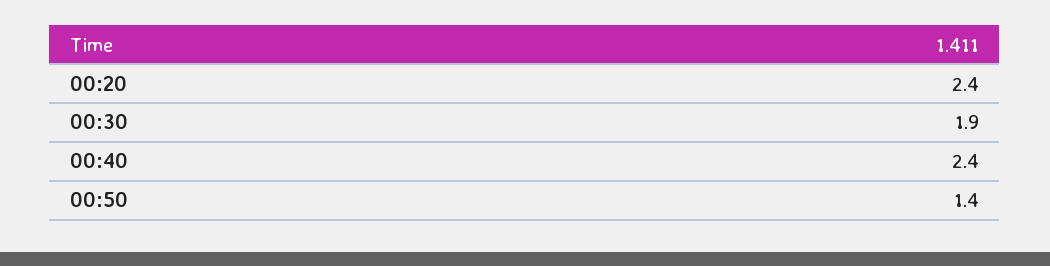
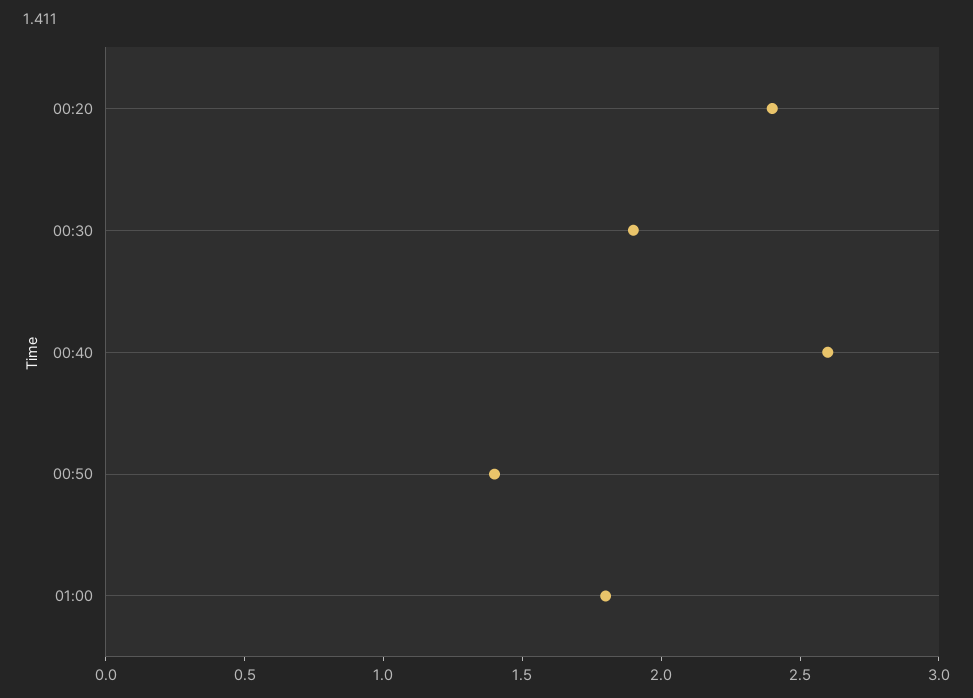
00:40: 2.4 -> 2.6
01:00: none -> 1.8

